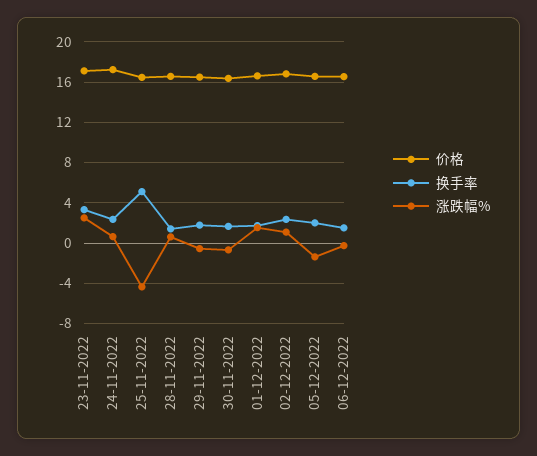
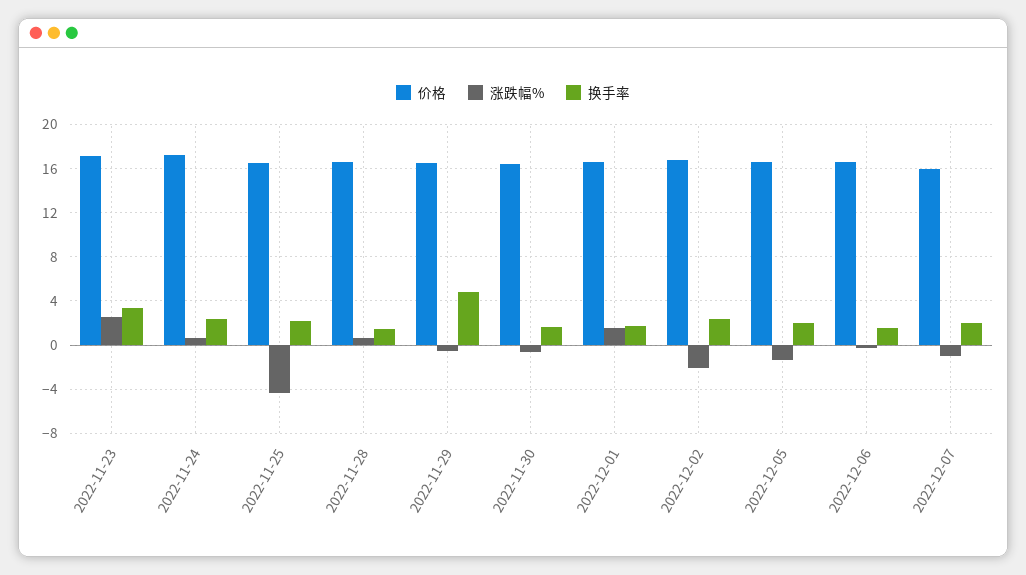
换手率, 25-11-2022: 5 -> 2
换手率, 29-11-2022: 2 -> 5
涨跌幅%, 02-12-2022: 1 -> -2
价格, 2022-12-07: none -> 16
涨跌幅%, 2022-12-07: none -> -1
换手率, 2022-12-07: none -> 2

